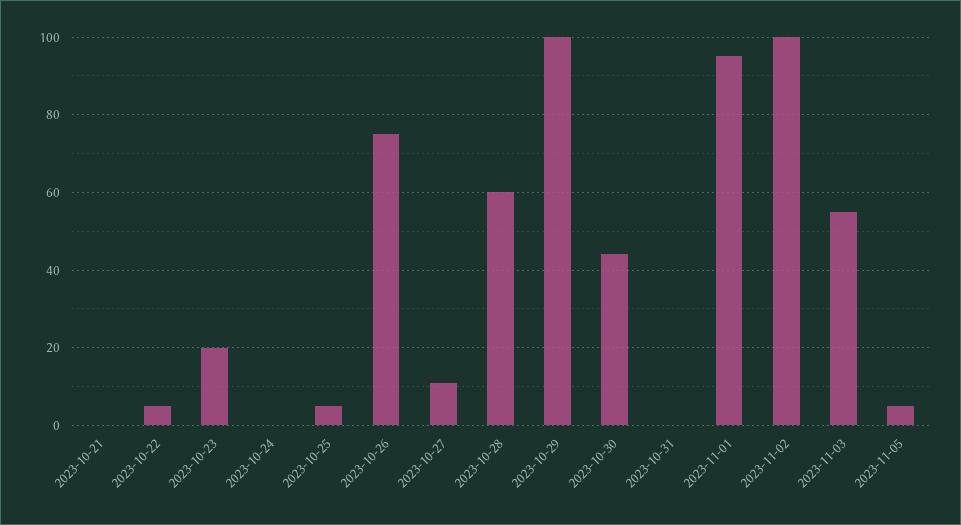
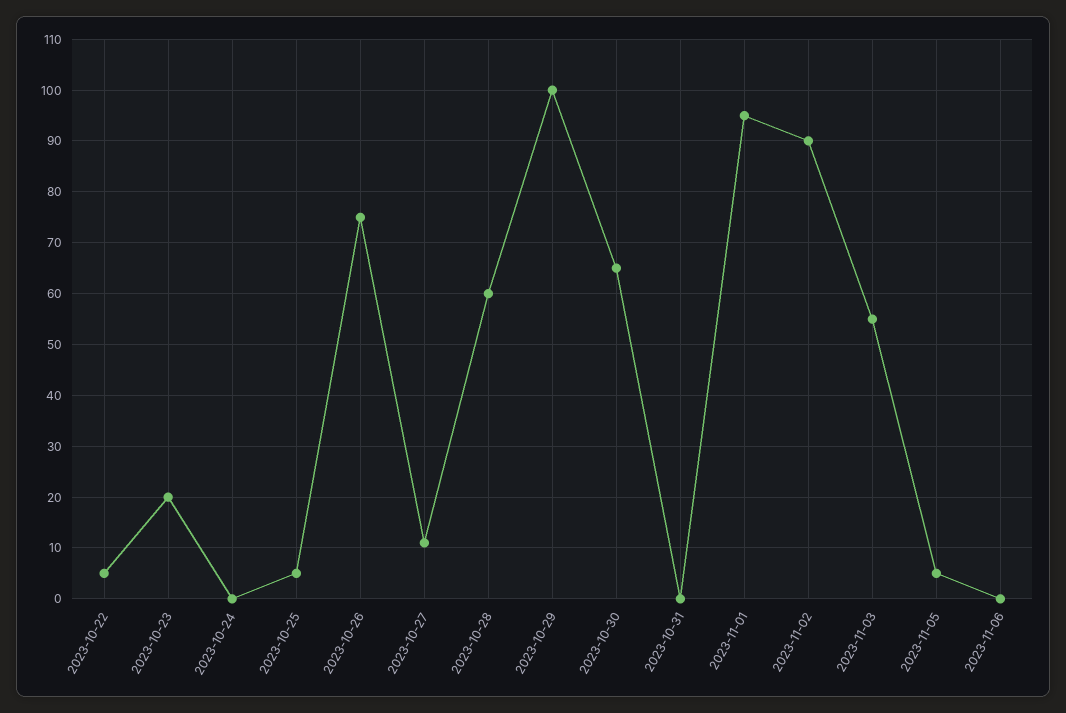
2023-10-21: 0 -> none
2023-10-30: 45 -> 65
2023-11-02: 100 -> 90
2023-11-06: none -> 0

